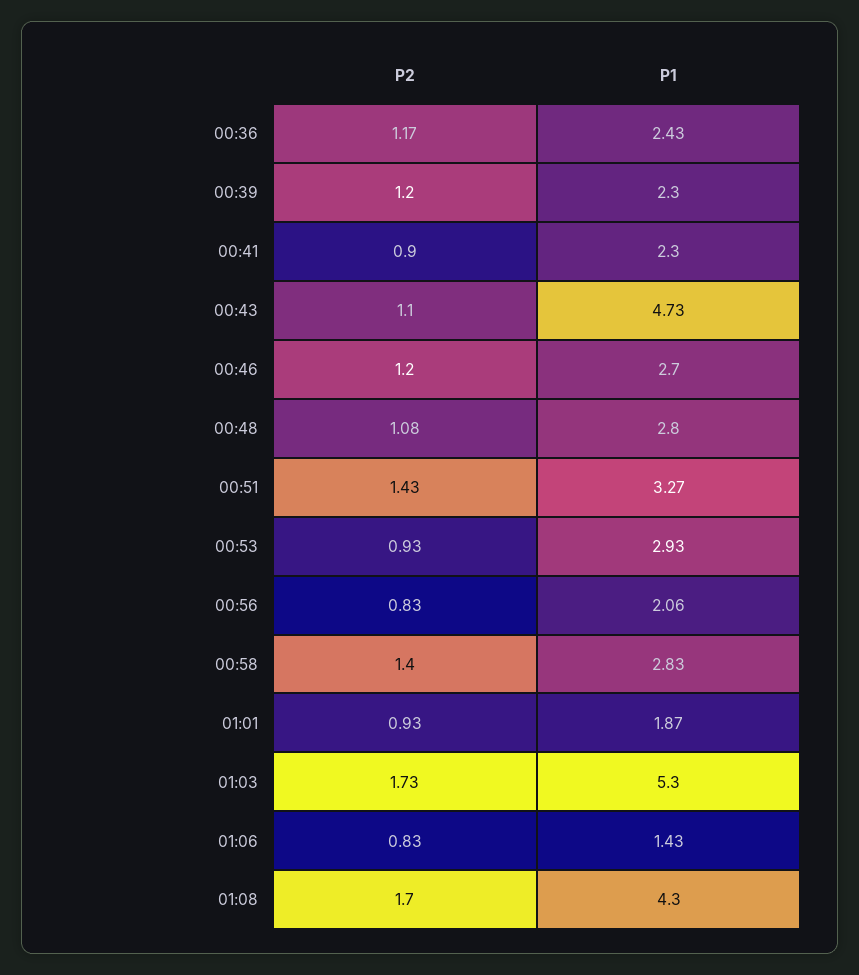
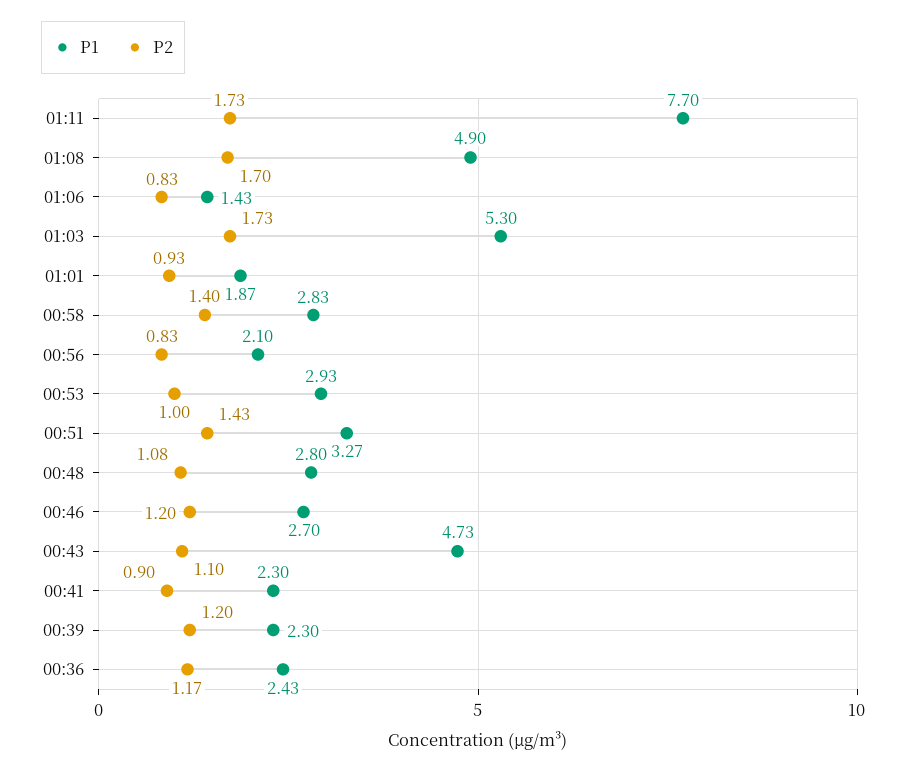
P2, 00:53: 0.93 -> 1
P1, 00:56: 2.06 -> 2.1
P1, 01:08: 4.3 -> 4.9
P1, 01:11: none -> 7.7
P2, 01:11: none -> 1.73

